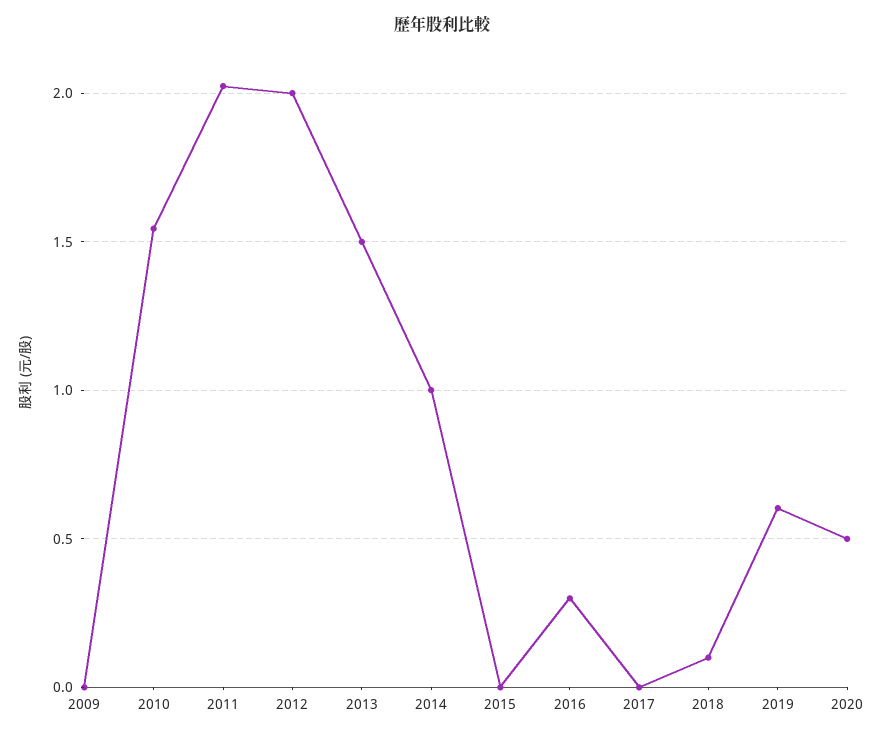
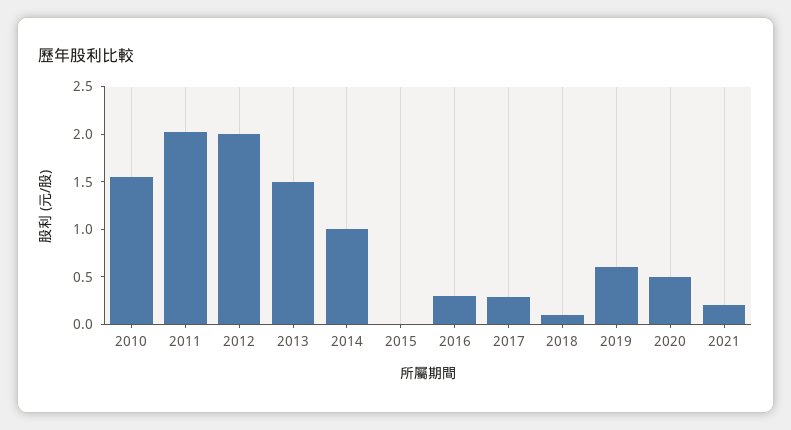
2009: 0 -> none
2017: 0 -> 0.3
2021: none -> 0.2

